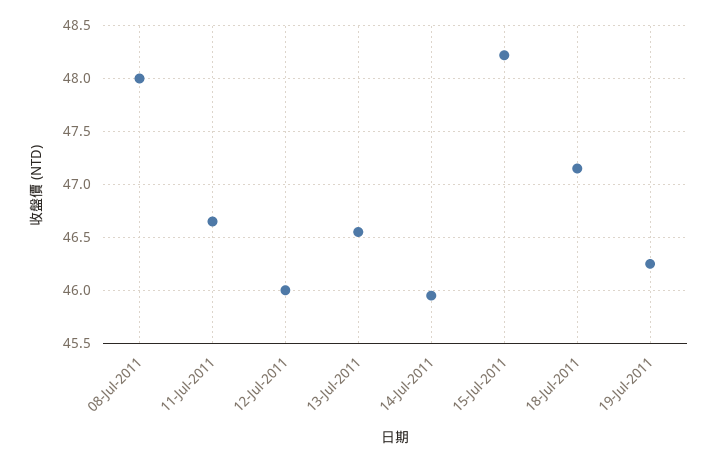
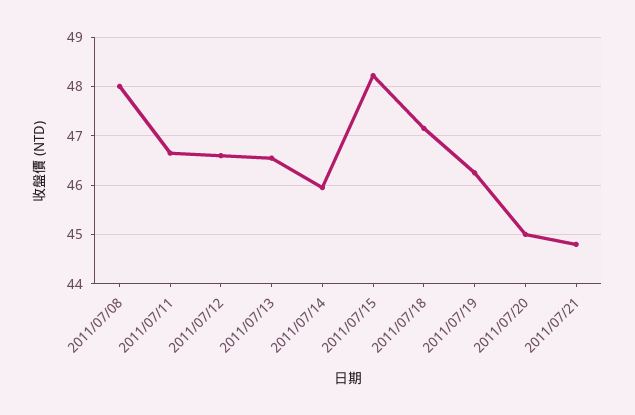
12-Jul-2011: 46 -> 46.6
2011/07/20: none -> 45
2011/07/21: none -> 44.8

